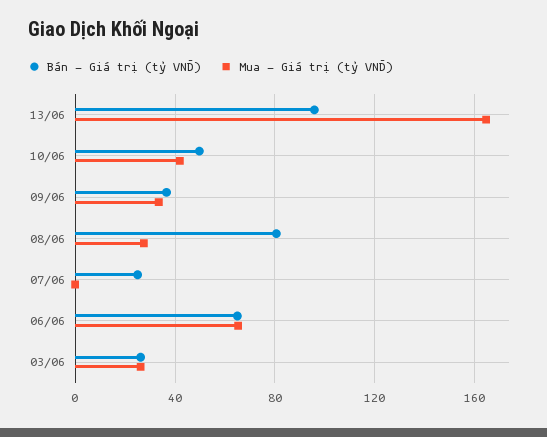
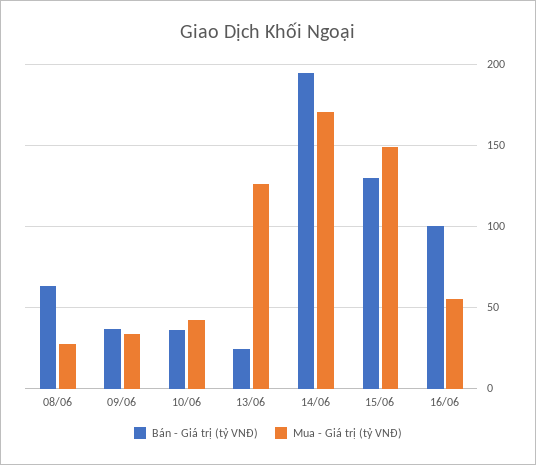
Bán - Giá trị (tỷ VNĐ), 13/06: 95 -> 25
Mua - Giá trị (tỷ VNĐ), 13/06: 165 -> 125
Bán - Giá trị (tỷ VNĐ), 10/06: 50 -> 35
Bán - Giá trị (tỷ VNĐ), 08/06: 80 -> 65
Bán - Giá trị (tỷ VNĐ), 07/06: 25 -> none
Mua - Giá trị (tỷ VNĐ), 07/06: 0 -> none
Bán - Giá trị (tỷ VNĐ), 06/06: 65 -> none
Mua - Giá trị (tỷ VNĐ), 06/06: 65 -> none
Bán - Giá trị (tỷ VNĐ), 03/06: 25 -> none
Mua - Giá trị (tỷ VNĐ), 03/06: 25 -> none
Bán - Giá trị (tỷ VNĐ), 14/06: none -> 195
Mua - Giá trị (tỷ VNĐ), 14/06: none -> 170
Bán - Giá trị (tỷ VNĐ), 15/06: none -> 130
Mua - Giá trị (tỷ VNĐ), 15/06: none -> 150
Bán - Giá trị (tỷ VNĐ), 16/06: none -> 100
Mua - Giá trị (tỷ VNĐ), 16/06: none -> 55

